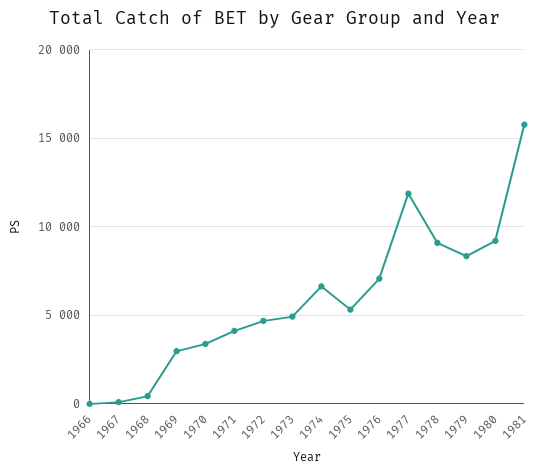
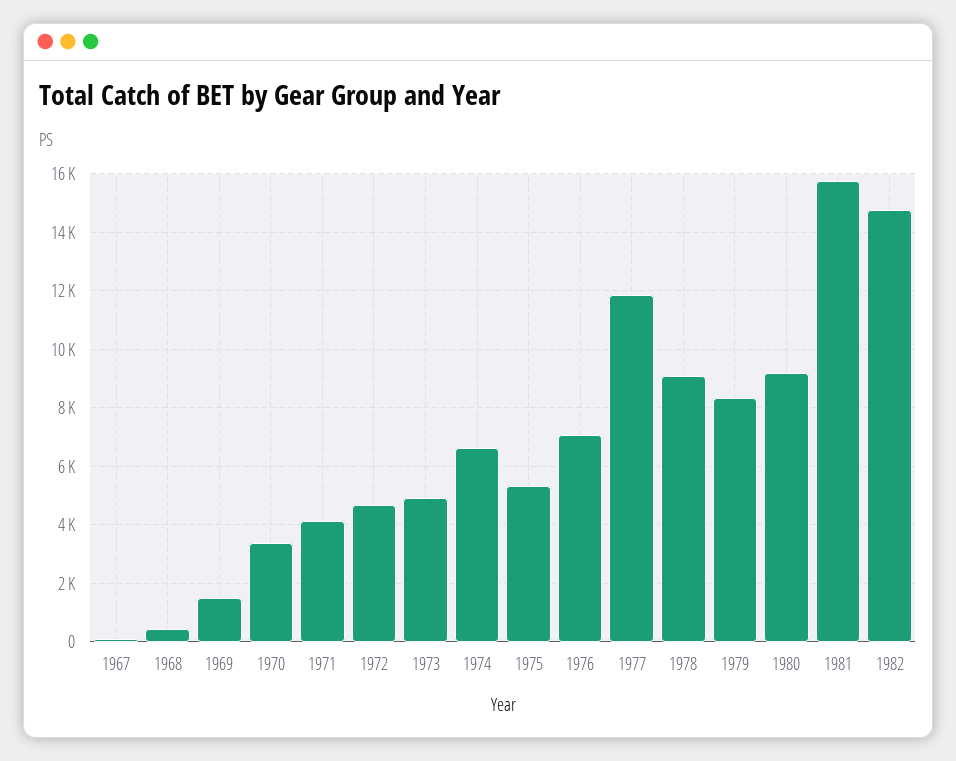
1966: 0 -> none
1969: 3000 -> 1500
1982: none -> 14750

